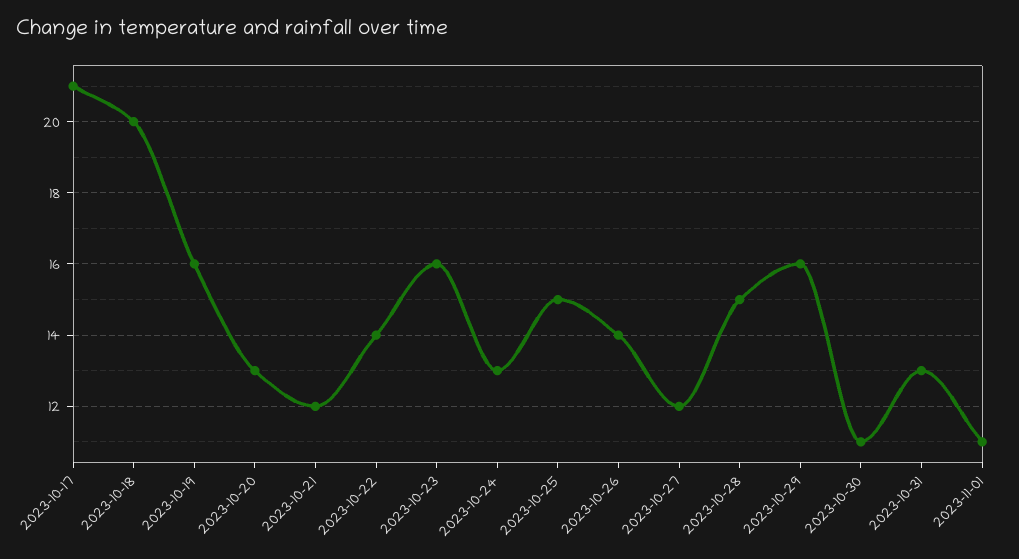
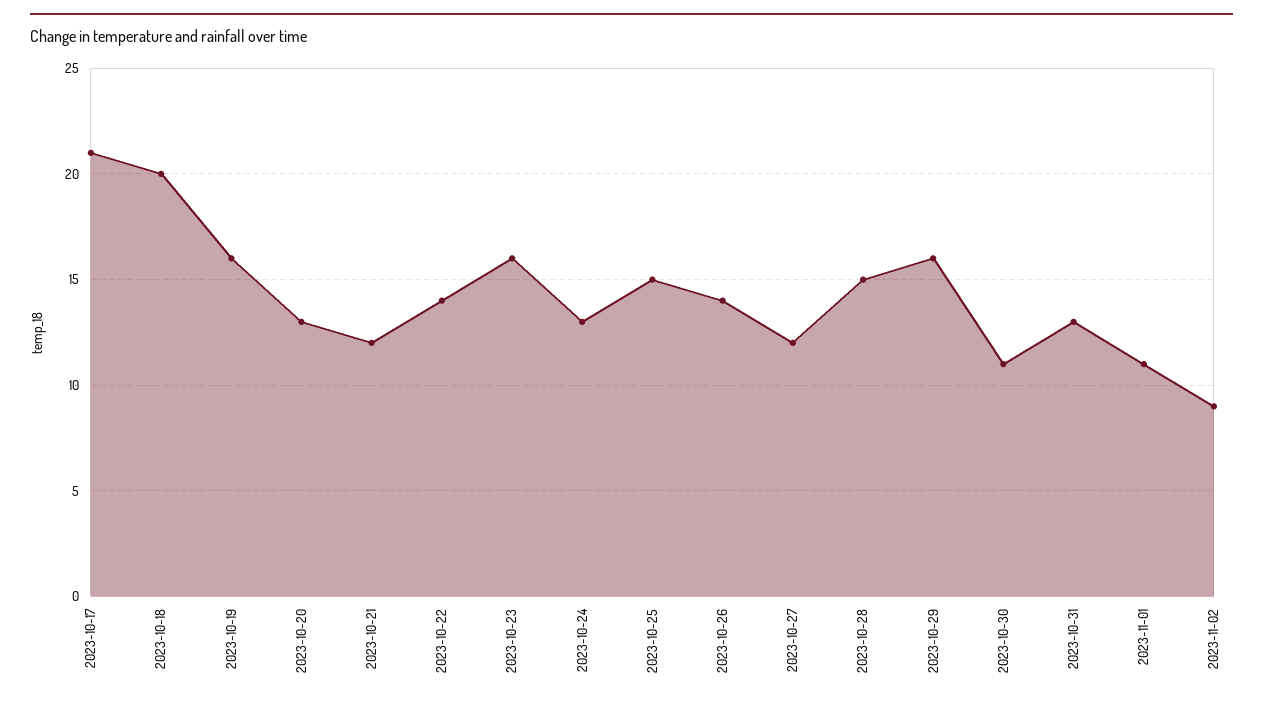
2023-11-02: none -> 9

